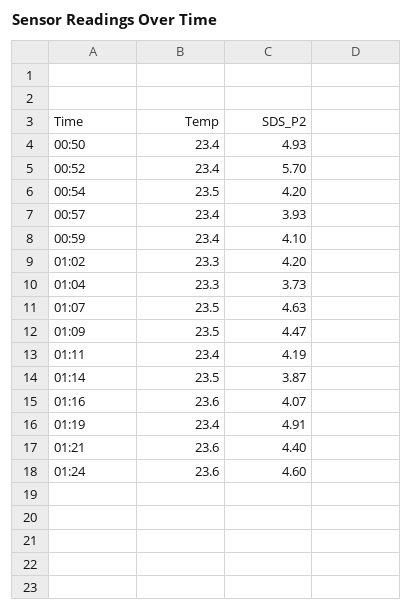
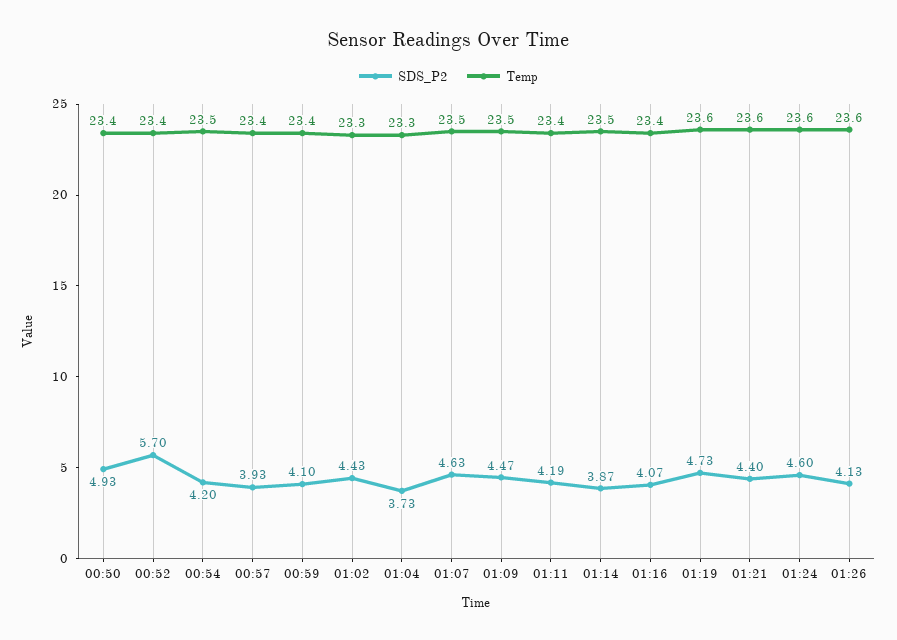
SDS_P2, 01:02: 4.2 -> 4.43
Temp, 01:16: 23.6 -> 23.4
Temp, 01:19: 23.4 -> 23.6
SDS_P2, 01:19: 4.91 -> 4.73
SDS_P2, 01:26: none -> 4.13
Temp, 01:26: none -> 23.6

